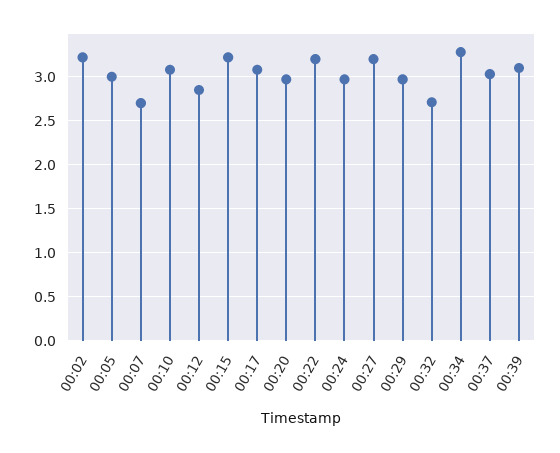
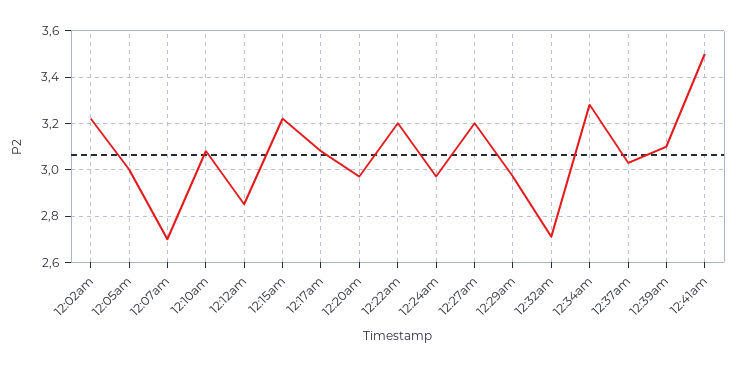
12:41am: none -> 3.5

